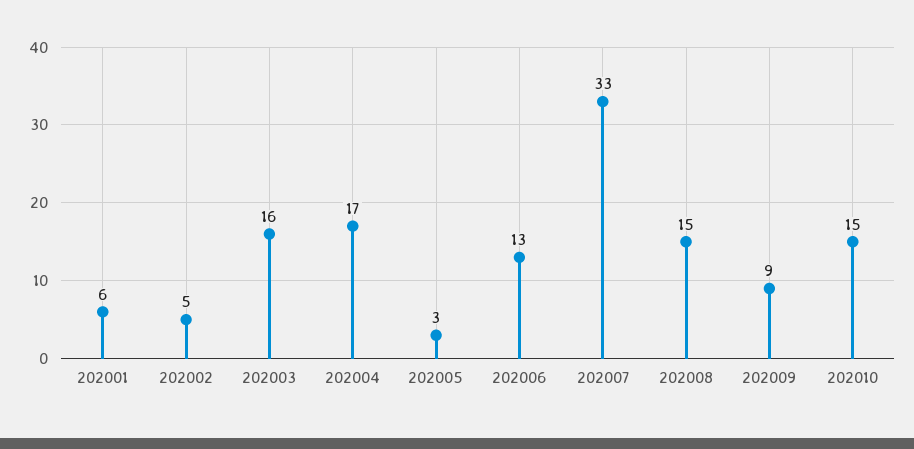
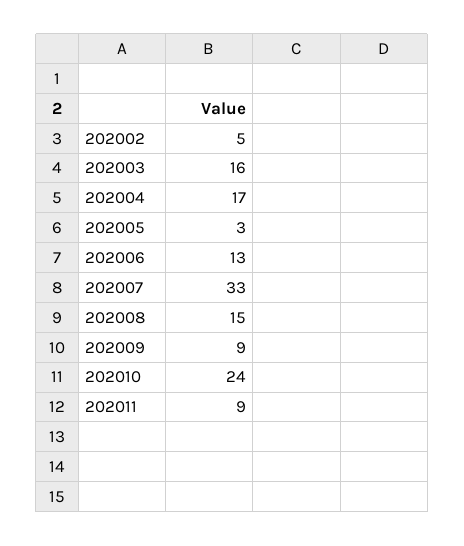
202001: 6 -> none
202010: 15 -> 24
202011: none -> 9

